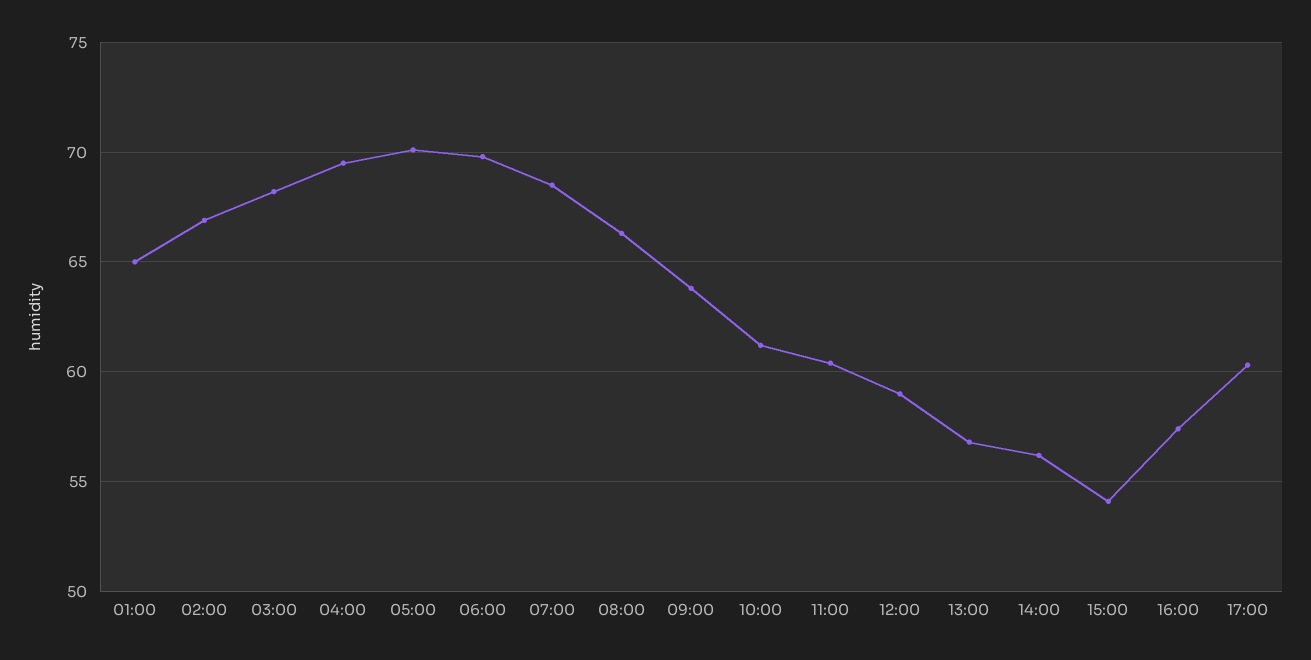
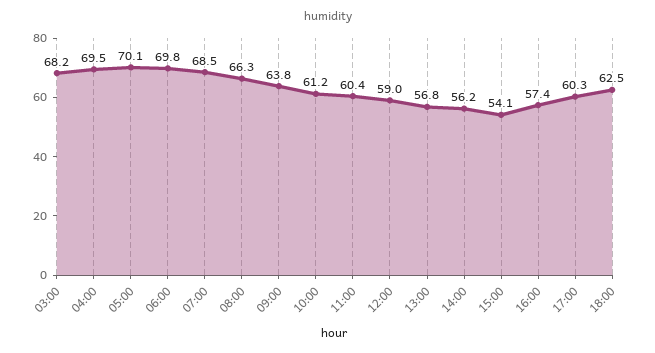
01:00: 65 -> none
02:00: 67 -> none
18:00: none -> 62.5

